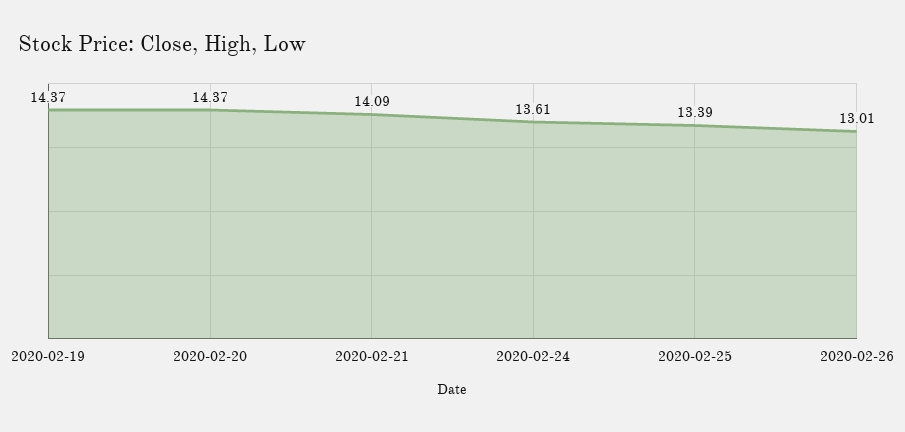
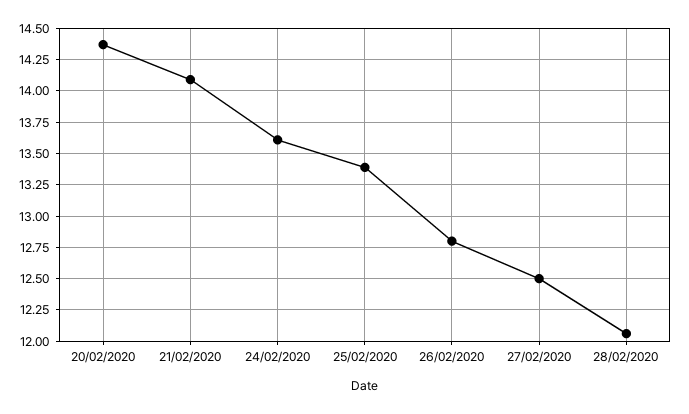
2020-02-19: 14.37 -> none
2020-02-26: 13.01 -> 12.8
27/02/2020: none -> 12.5
28/02/2020: none -> 12.05

